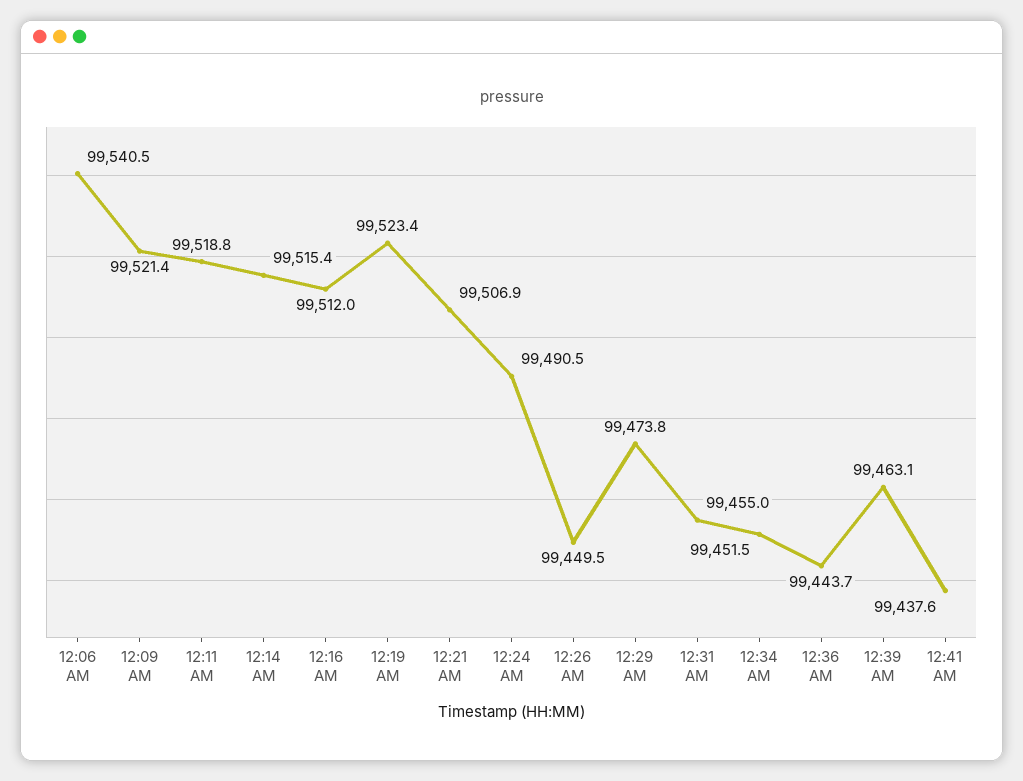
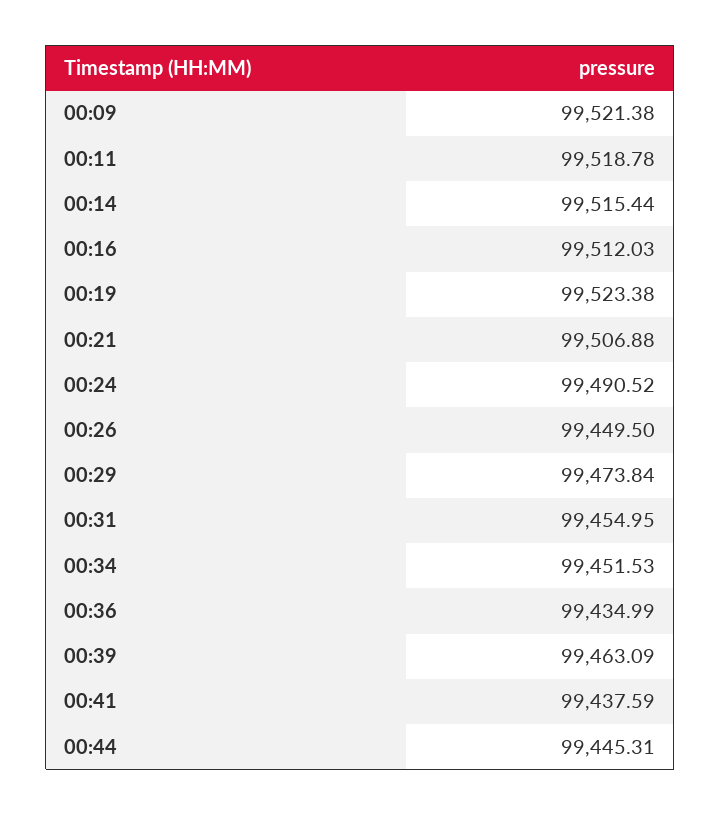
12:06 AM: 99540.5 -> none
12:36 AM: 99443.7 -> 99434.99
00:44: none -> 99445.31

